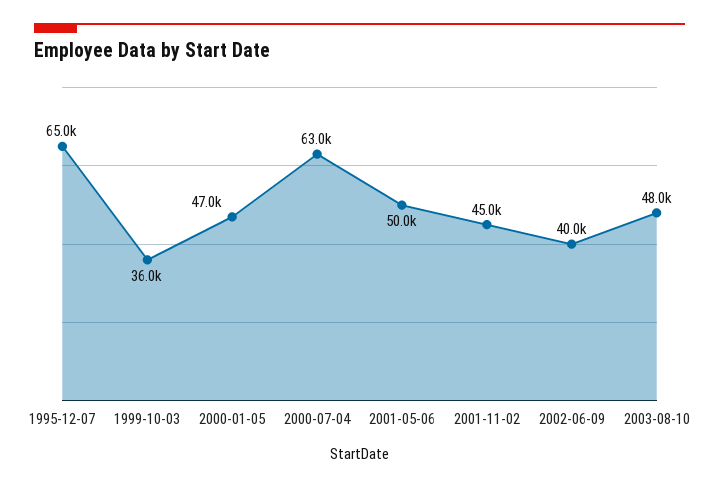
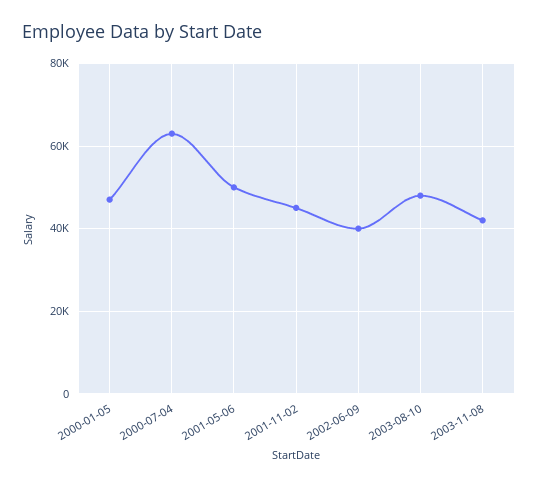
1995-12-07: 65000 -> none
1999-10-03: 36000 -> none
2003-11-08: none -> 42000

